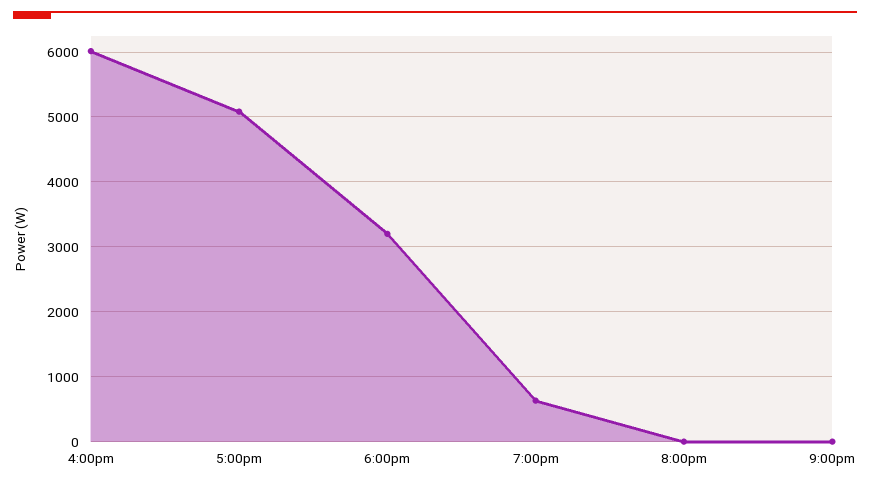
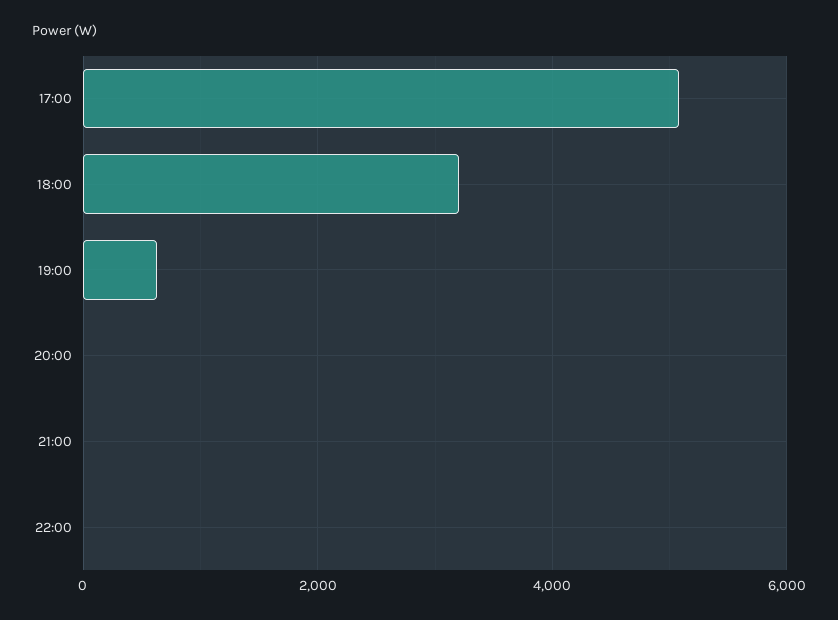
4:00pm: 6000 -> none
22:00: none -> 0

